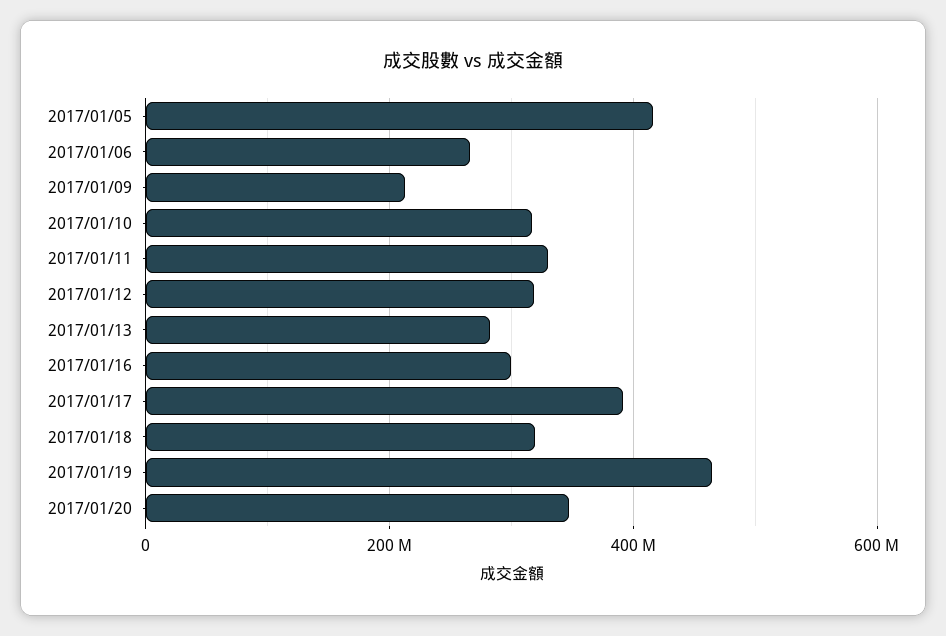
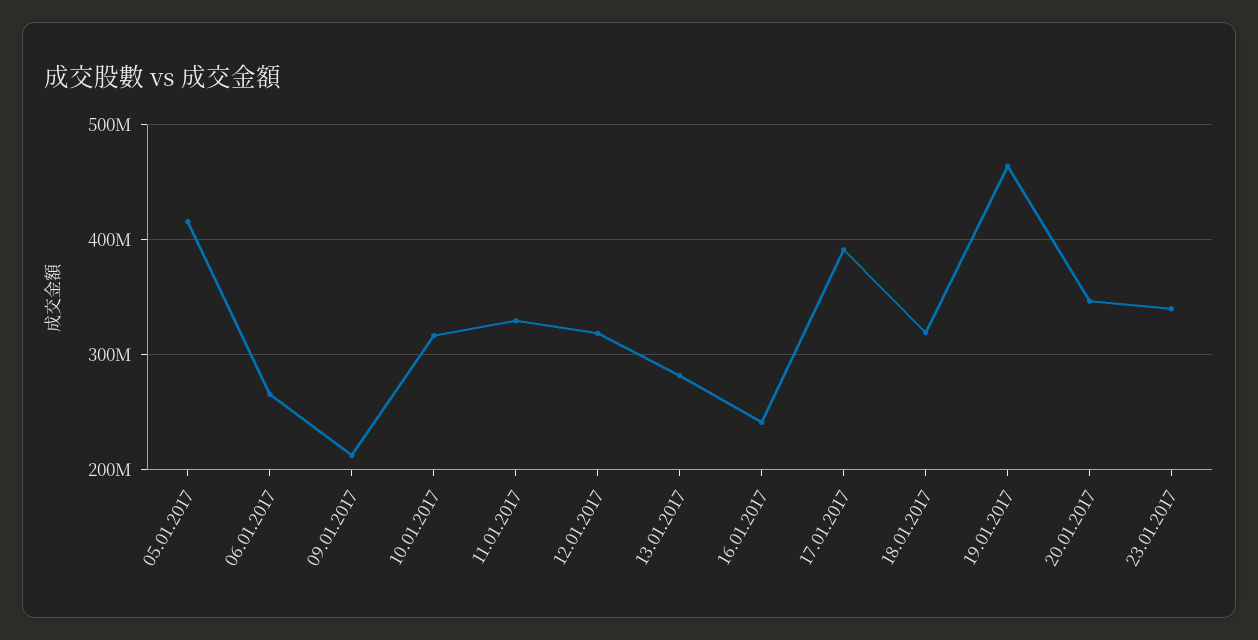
2017/01/16: 300000000 -> 240000000
23.01.2017: none -> 340000000

